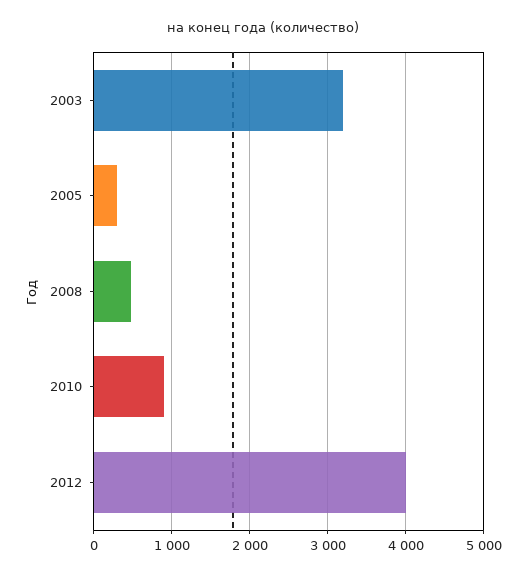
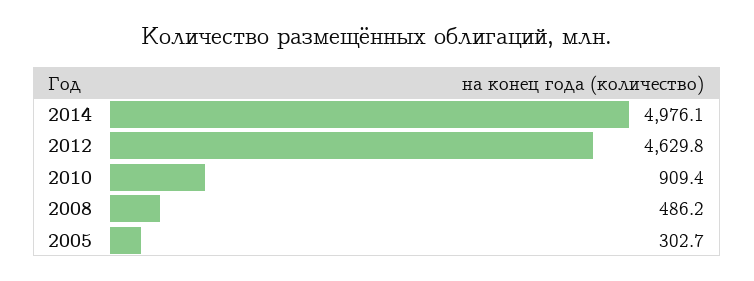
2003: 3200 -> none
2012: 4000 -> 4629.8
2014: none -> 4976.1

